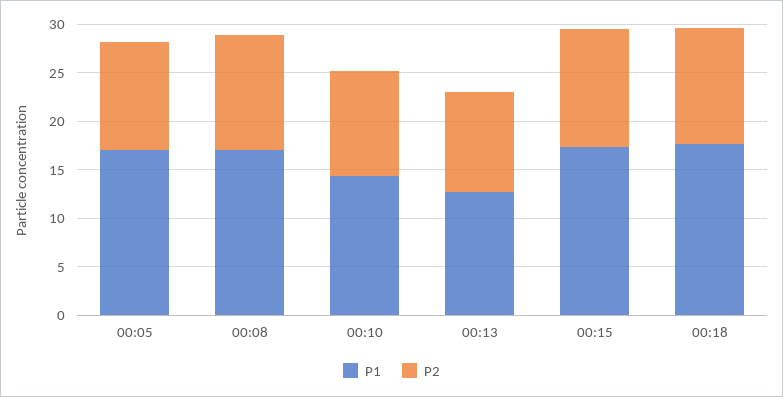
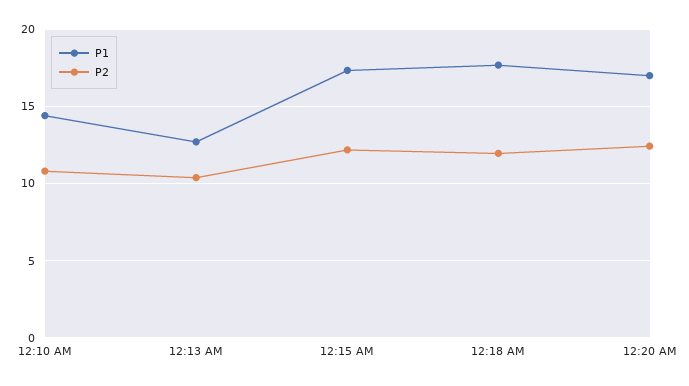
P1, 00:05: 17 -> none
P2, 00:05: 11 -> none
P1, 00:08: 17 -> none
P2, 00:08: 12 -> none
P1, 12:20 AM: none -> 17
P2, 12:20 AM: none -> 12.5

